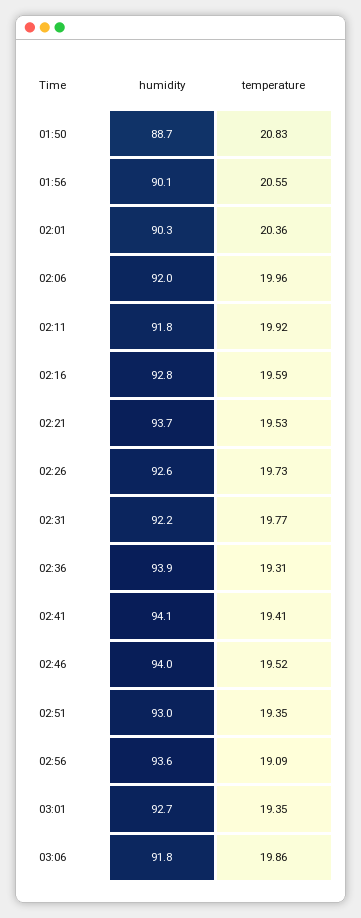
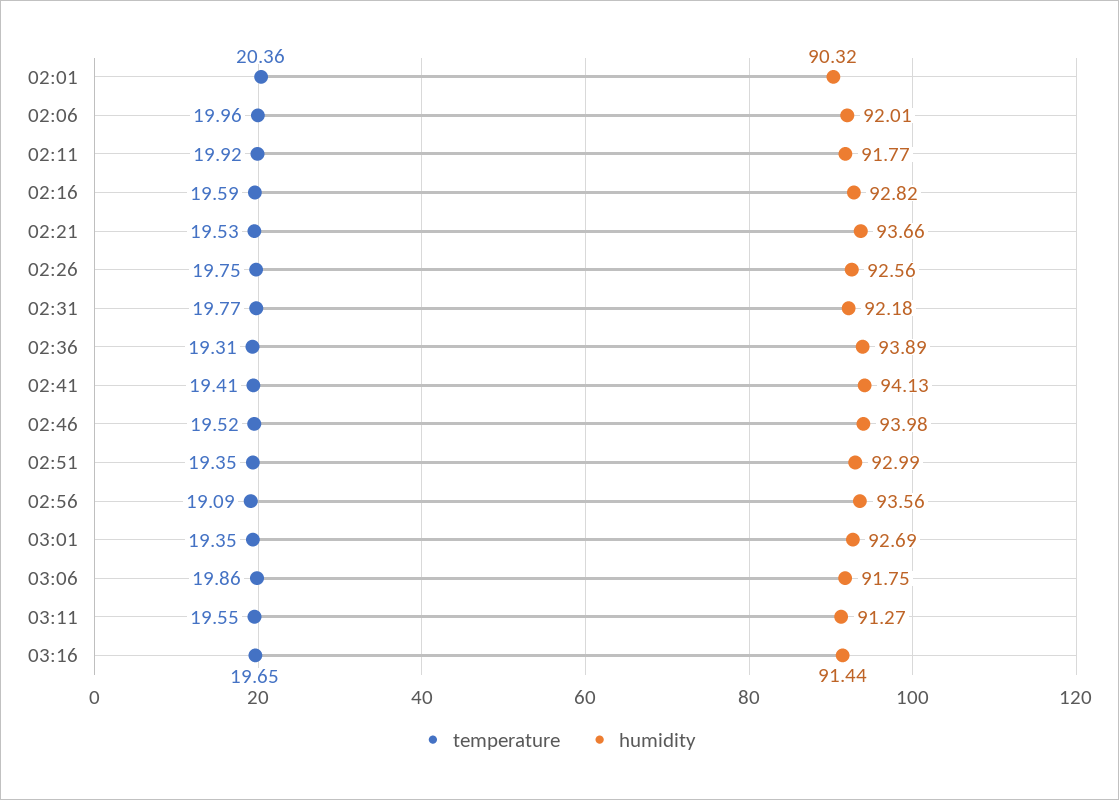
humidity, 01:50: 88.7 -> none
temperature, 01:50: 20.83 -> none
humidity, 01:56: 90.1 -> none
temperature, 01:56: 20.55 -> none
temperature, 02:26: 19.73 -> 19.75
temperature, 03:11: none -> 19.55
humidity, 03:11: none -> 91.27
temperature, 03:16: none -> 19.65
humidity, 03:16: none -> 91.44

